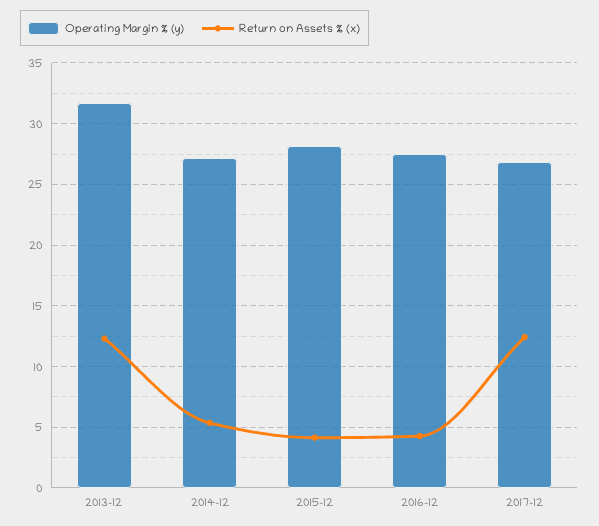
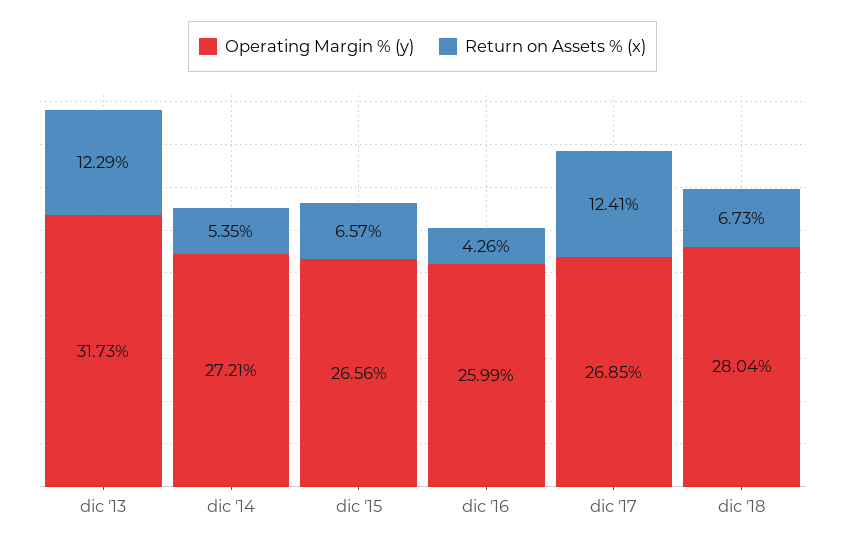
Operating Margin % (y), 2015-12: 28 -> 26.56
Return on Assets % (x), 2015-12: 4 -> 6.57
Operating Margin % (y), 2016-12: 27.5 -> 25.99
Operating Margin % (y), dic '18: none -> 28.04
Return on Assets % (x), dic '18: none -> 6.73

